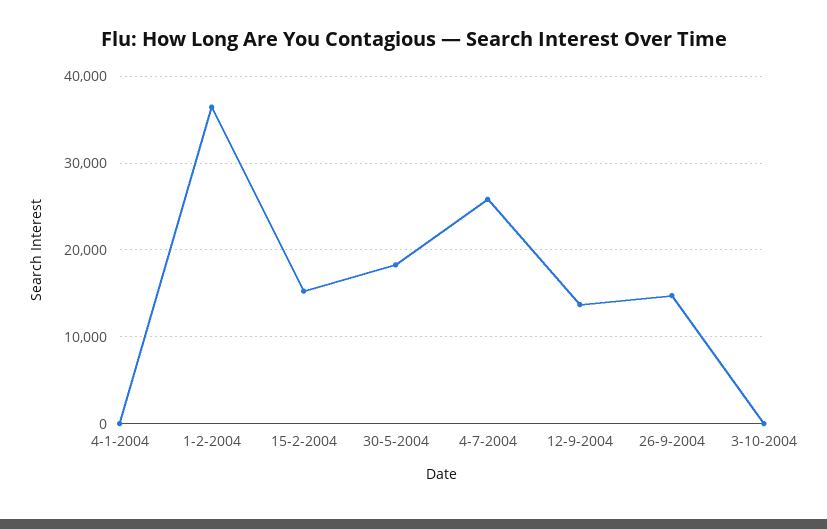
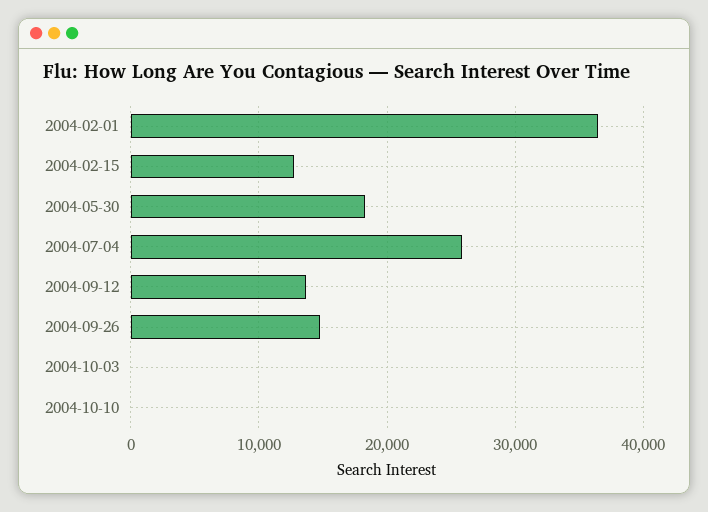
4-1-2004: 0 -> none
15-2-2004: 15000 -> 13000
2004-10-10: none -> 0

